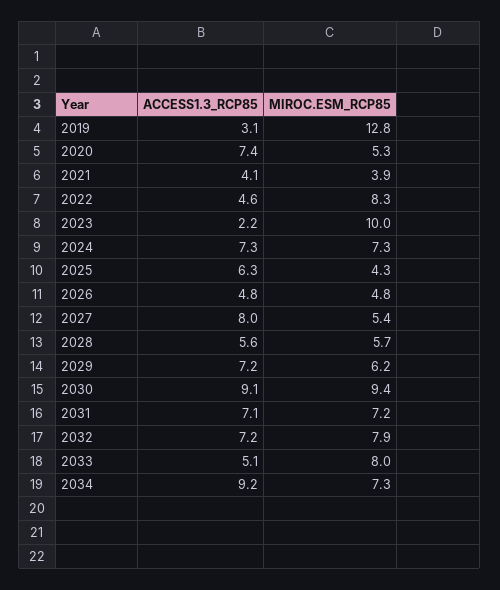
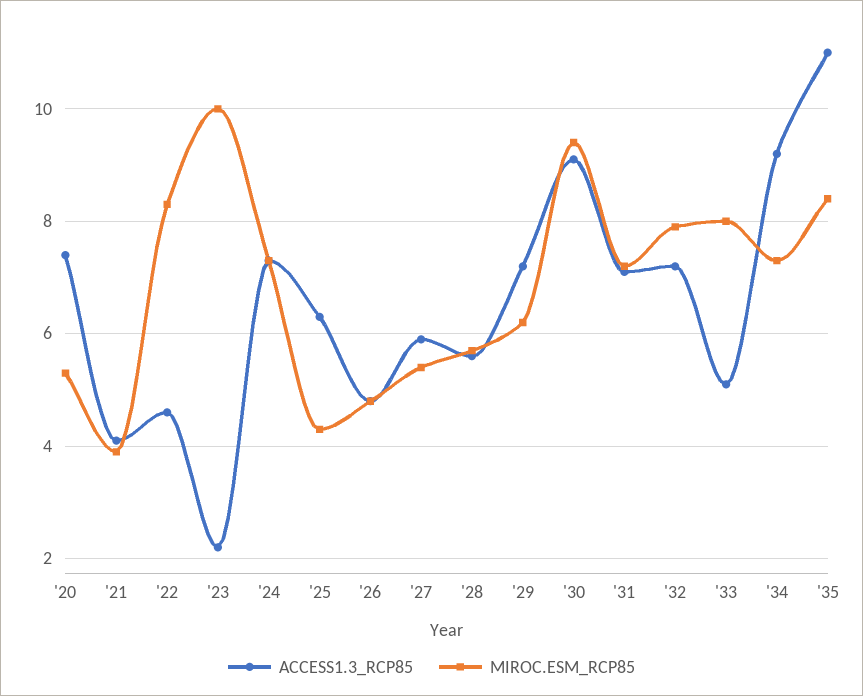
ACCESS1.3_RCP85, 2019: 3.1 -> none
MIROC.ESM_RCP85, 2019: 12.8 -> none
ACCESS1.3_RCP85, 2027: 8 -> 6
ACCESS1.3_RCP85, '35: none -> 11
MIROC.ESM_RCP85, '35: none -> 8.5

